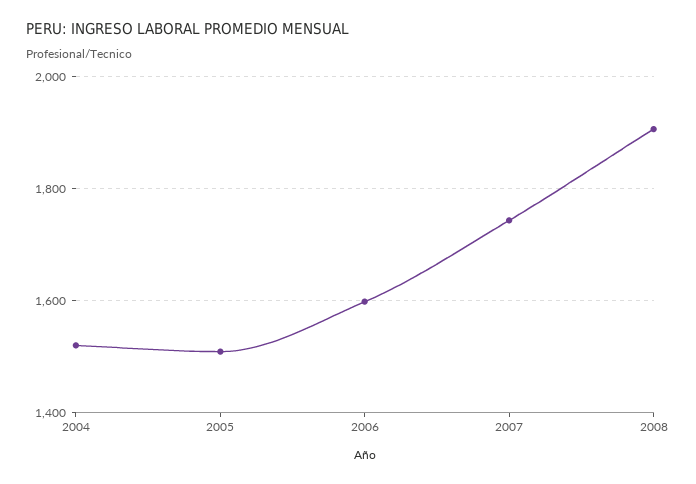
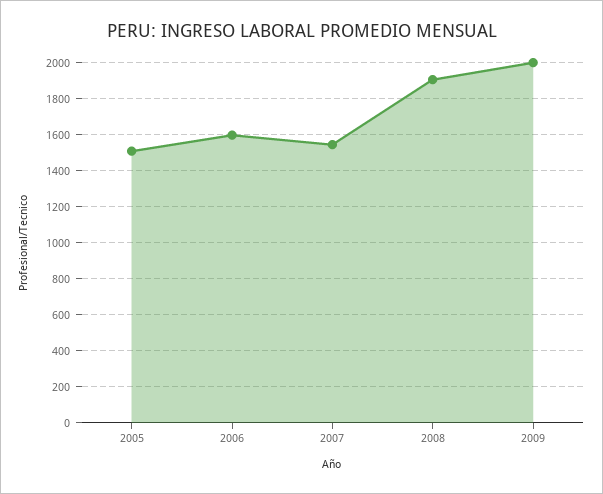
2004: 1520 -> none
2007: 1740 -> 1550
2009: none -> 2000

